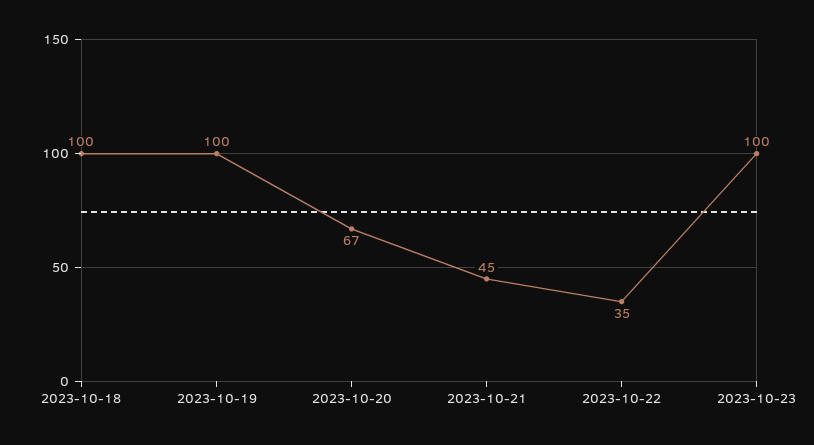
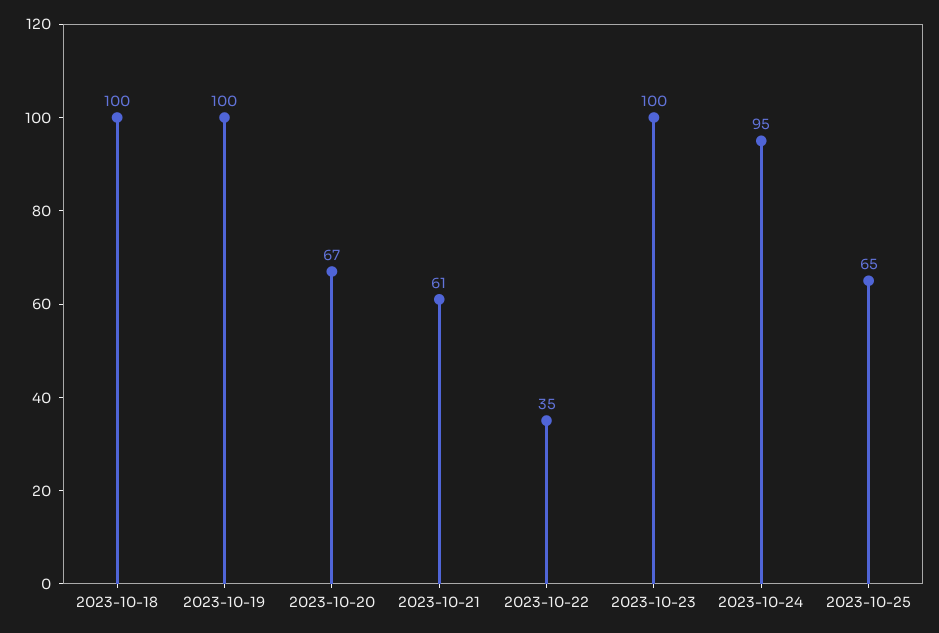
2023-10-21: 45 -> 61
2023-10-24: none -> 95
2023-10-25: none -> 65

